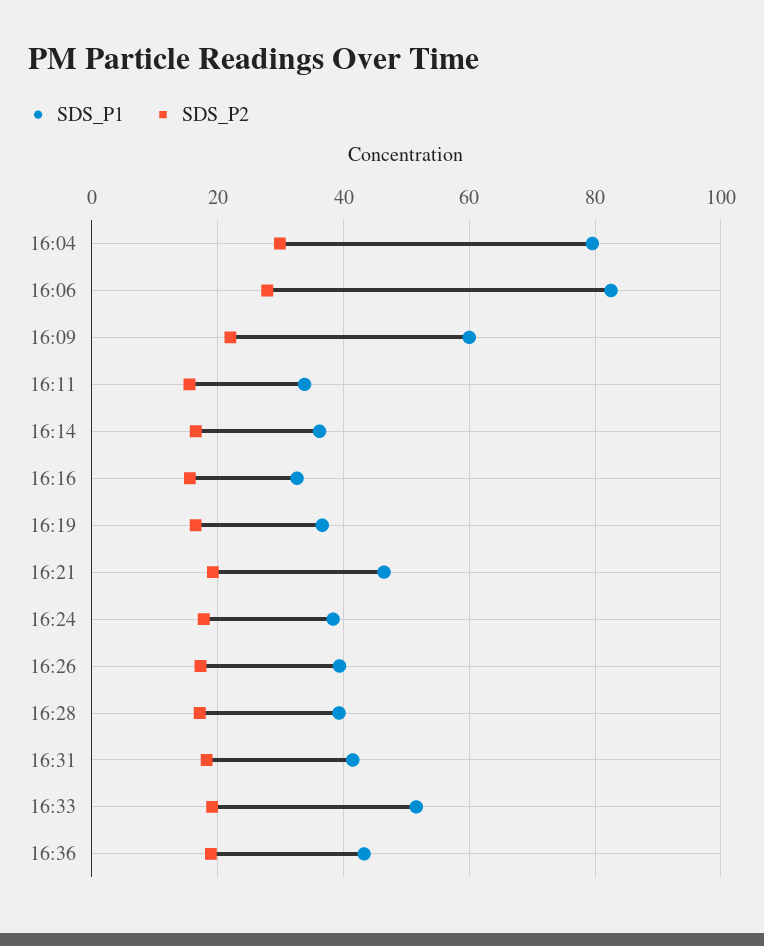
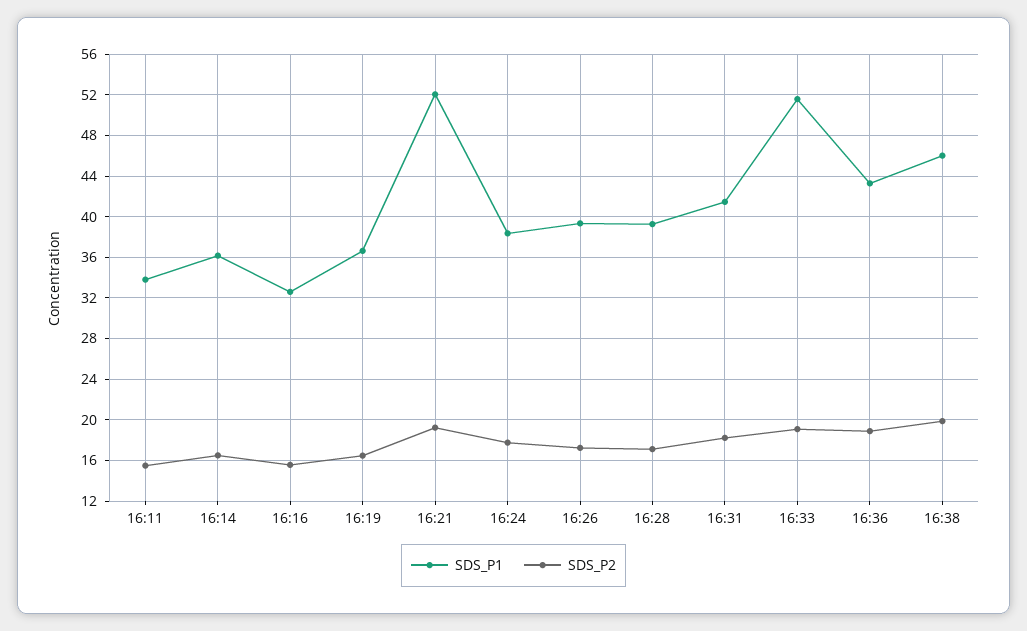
SDS_P1, 16:04: 80 -> none
SDS_P2, 16:04: 30 -> none
SDS_P1, 16:06: 82 -> none
SDS_P2, 16:06: 28 -> none
SDS_P1, 16:09: 60 -> none
SDS_P2, 16:09: 22 -> none
SDS_P1, 16:21: 46 -> 52
SDS_P1, 16:38: none -> 46
SDS_P2, 16:38: none -> 20

